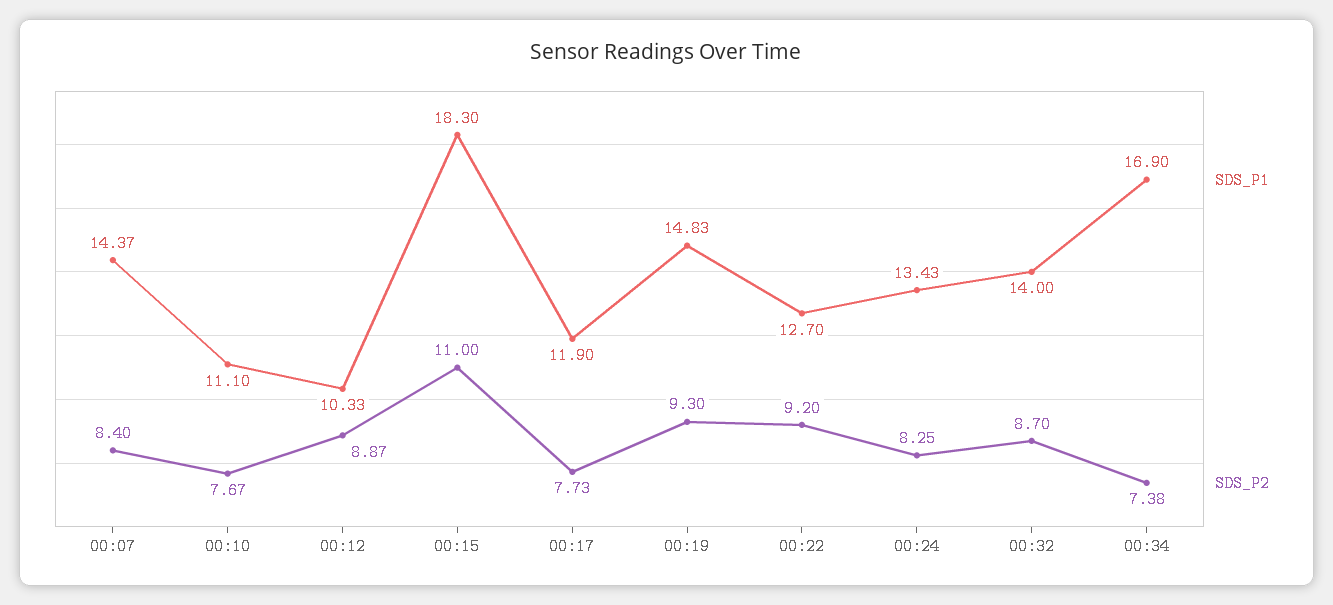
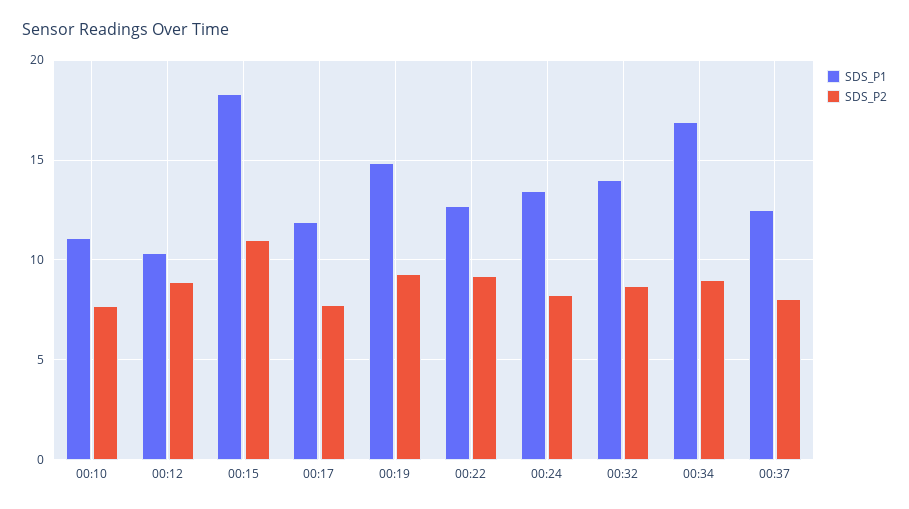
SDS_P1, 00:07: 14.37 -> none
SDS_P2, 00:07: 8.4 -> none
SDS_P2, 00:34: 7.38 -> 9
SDS_P1, 00:37: none -> 12.5
SDS_P2, 00:37: none -> 8

